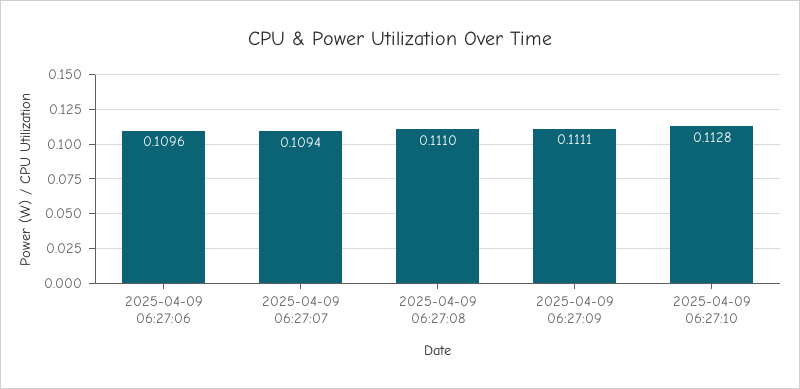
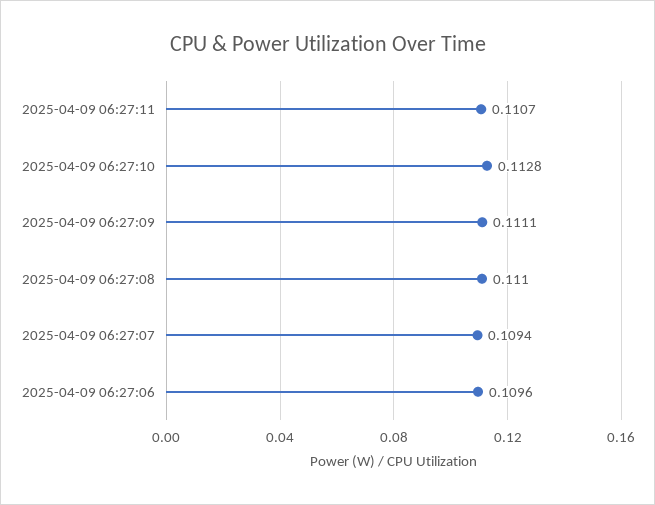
2025-04-09 06:27:11: none -> 0.1107

